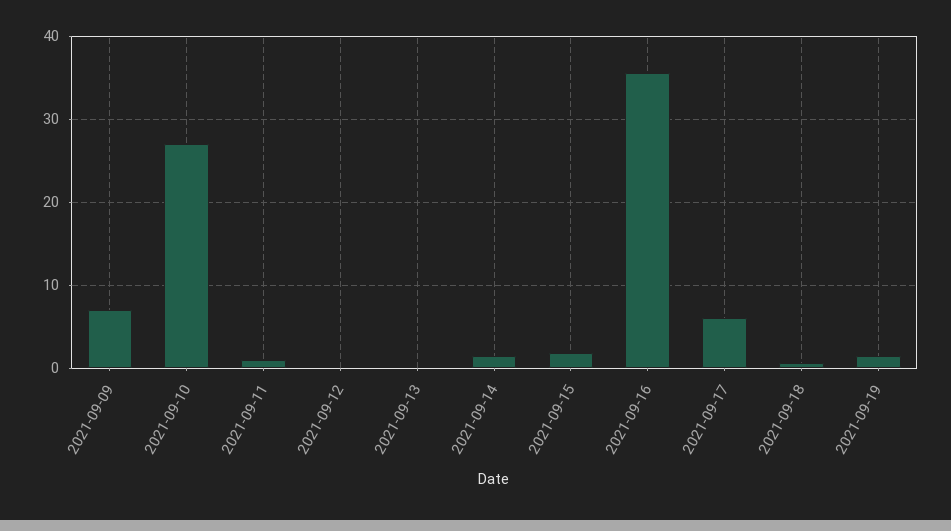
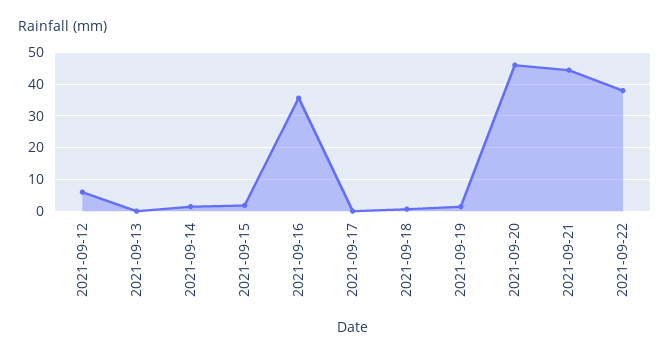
2021-09-09: 7 -> none
2021-09-10: 27 -> none
2021-09-11: 1 -> none
2021-09-12: 0 -> 6
2021-09-17: 6 -> 0
2021-09-20: none -> 46
2021-09-21: none -> 44
2021-09-22: none -> 38

